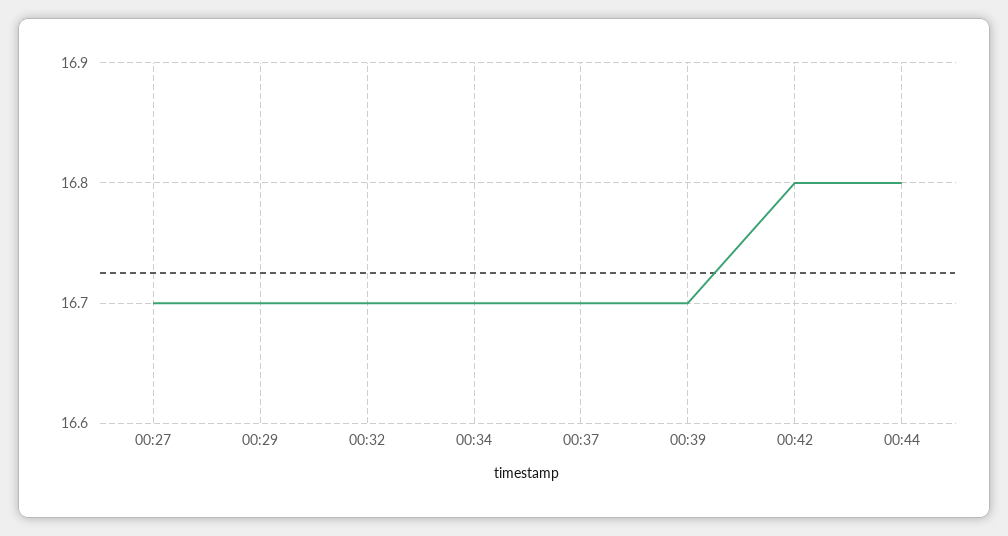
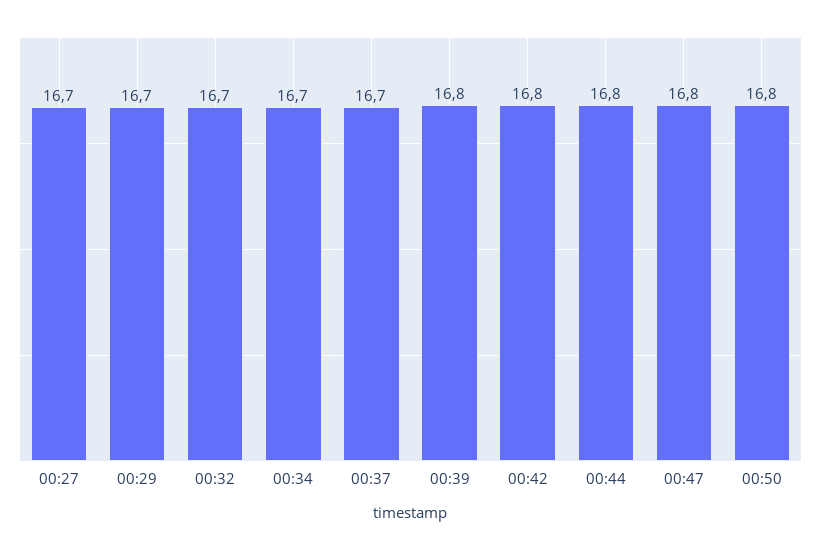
00:39: 16.7 -> 16.8
00:47: none -> 16.8
00:50: none -> 16.8

